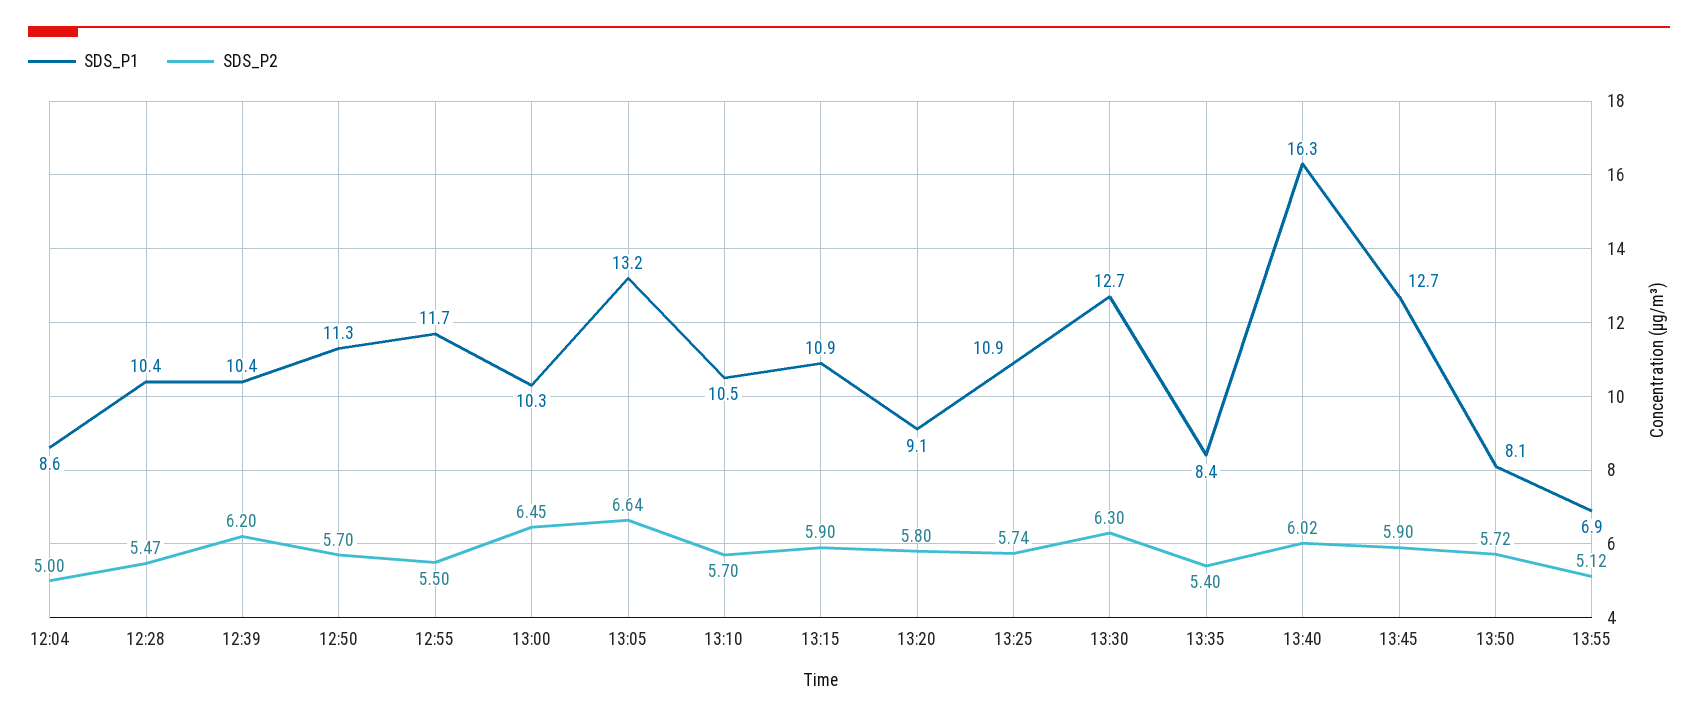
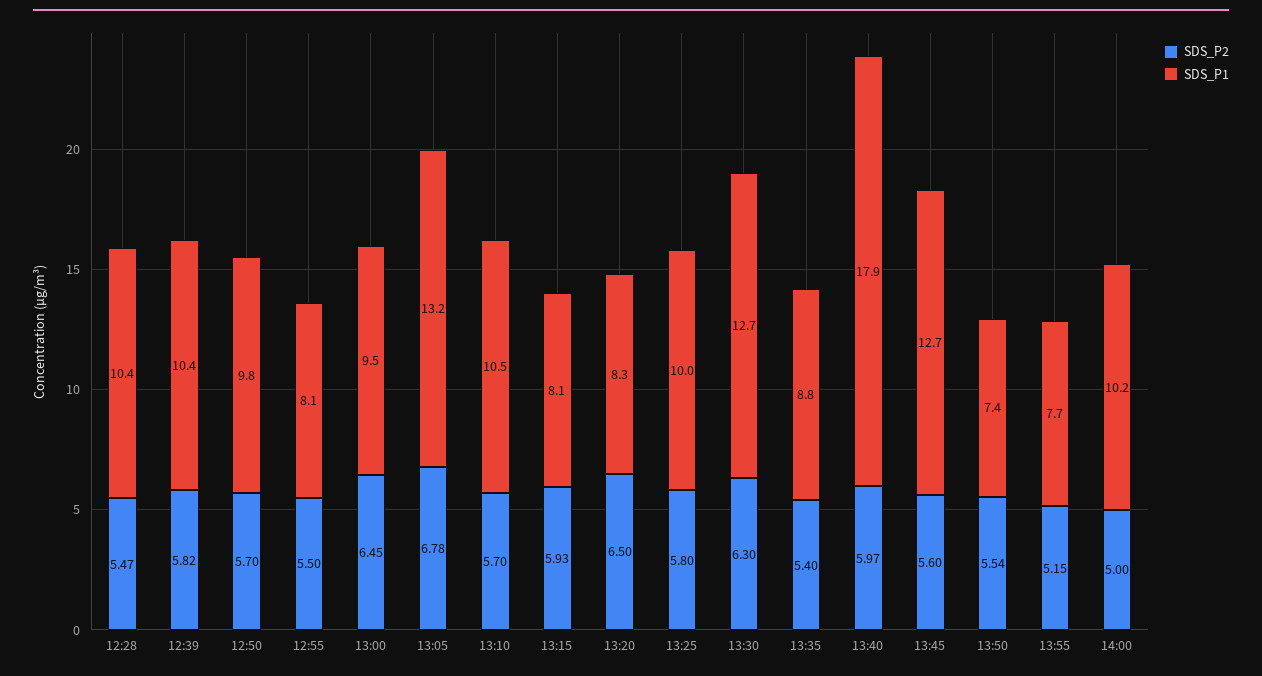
SDS_P1, 12:04: 8.6 -> none
SDS_P2, 12:04: 5 -> none
SDS_P2, 12:39: 6.2 -> 5.82
SDS_P1, 12:50: 11.3 -> 9.8
SDS_P1, 12:55: 11.7 -> 8.1
SDS_P1, 13:00: 10.3 -> 9.5
SDS_P2, 13:05: 6.64 -> 6.78
SDS_P1, 13:15: 10.9 -> 8.1
SDS_P2, 13:15: 5.9 -> 5.93
SDS_P1, 13:20: 9.1 -> 8.3
SDS_P2, 13:20: 5.8 -> 6.5
SDS_P1, 13:25: 10.9 -> 10
SDS_P2, 13:25: 5.74 -> 5.8
SDS_P1, 13:35: 8.4 -> 8.8
SDS_P1, 13:40: 16.3 -> 17.9
SDS_P2, 13:40: 6.02 -> 5.97
SDS_P2, 13:45: 5.9 -> 5.6
SDS_P1, 13:50: 8.1 -> 7.4
SDS_P2, 13:50: 5.72 -> 5.54
SDS_P1, 13:55: 6.9 -> 7.7
SDS_P2, 13:55: 5.12 -> 5.15
SDS_P2, 14:00: none -> 5
SDS_P1, 14:00: none -> 10.2

